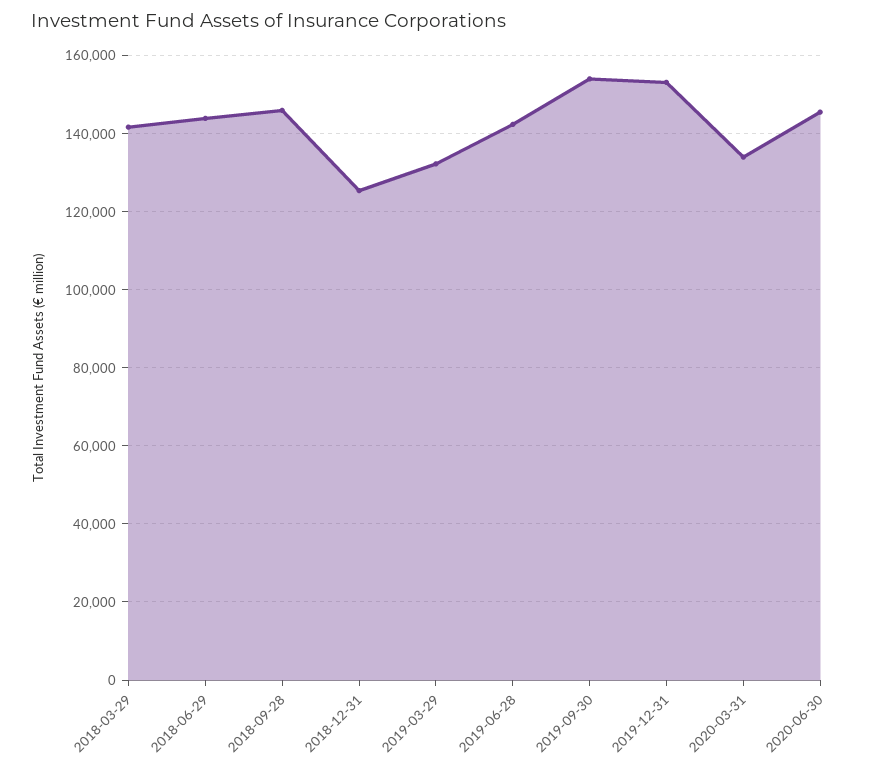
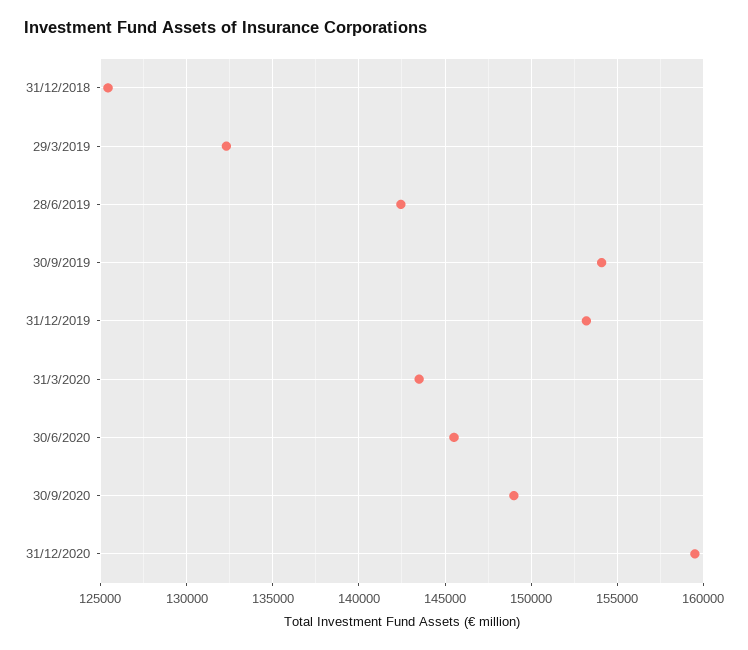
2018-03-29: 142000 -> none
2018-06-29: 144000 -> none
2018-09-28: 146000 -> none
2020-03-31: 134000 -> 143500
30/9/2020: none -> 149000
31/12/2020: none -> 159500

